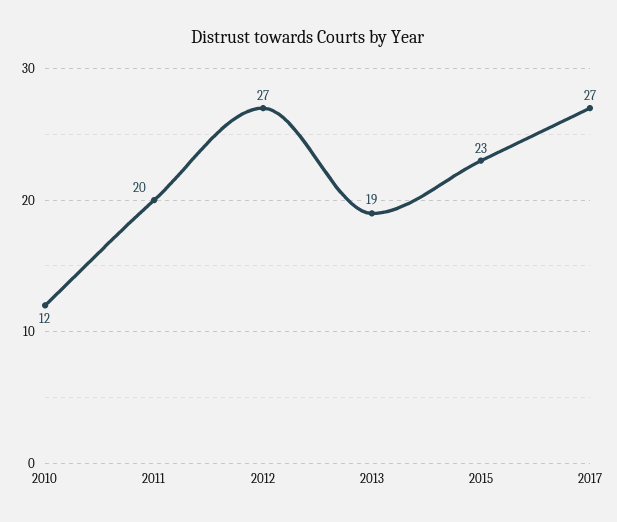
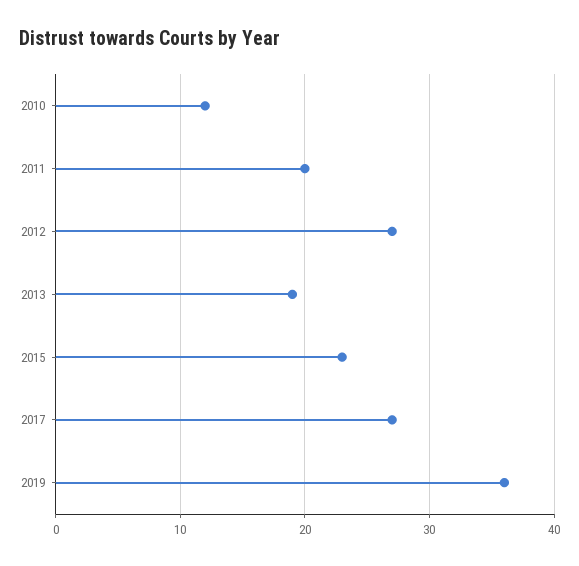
2019: none -> 36

